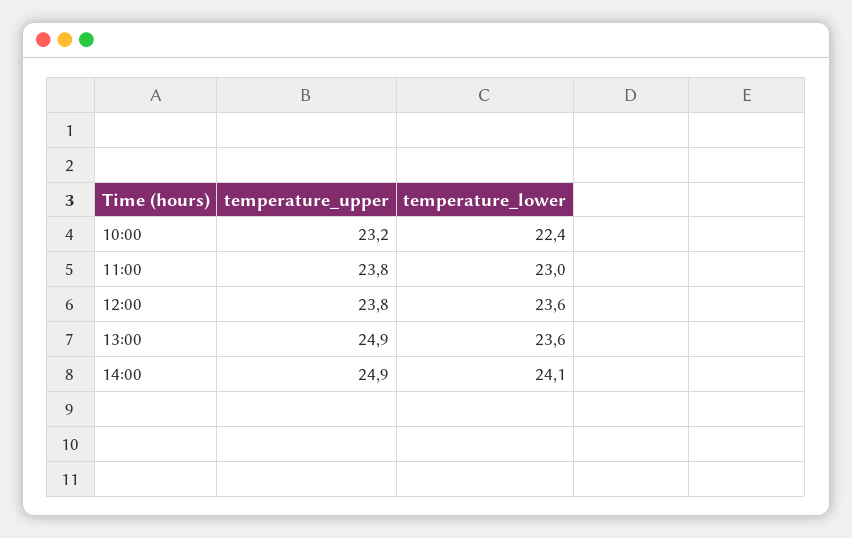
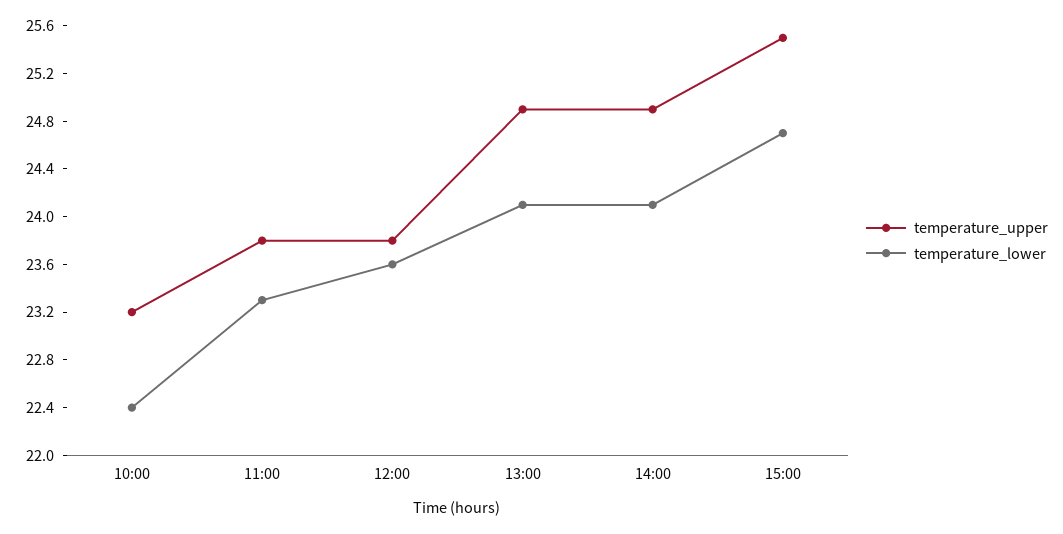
temperature_lower, 11:00: 23 -> 23.3
temperature_lower, 13:00: 23.6 -> 24.1
temperature_upper, 15:00: none -> 25.5
temperature_lower, 15:00: none -> 24.7

